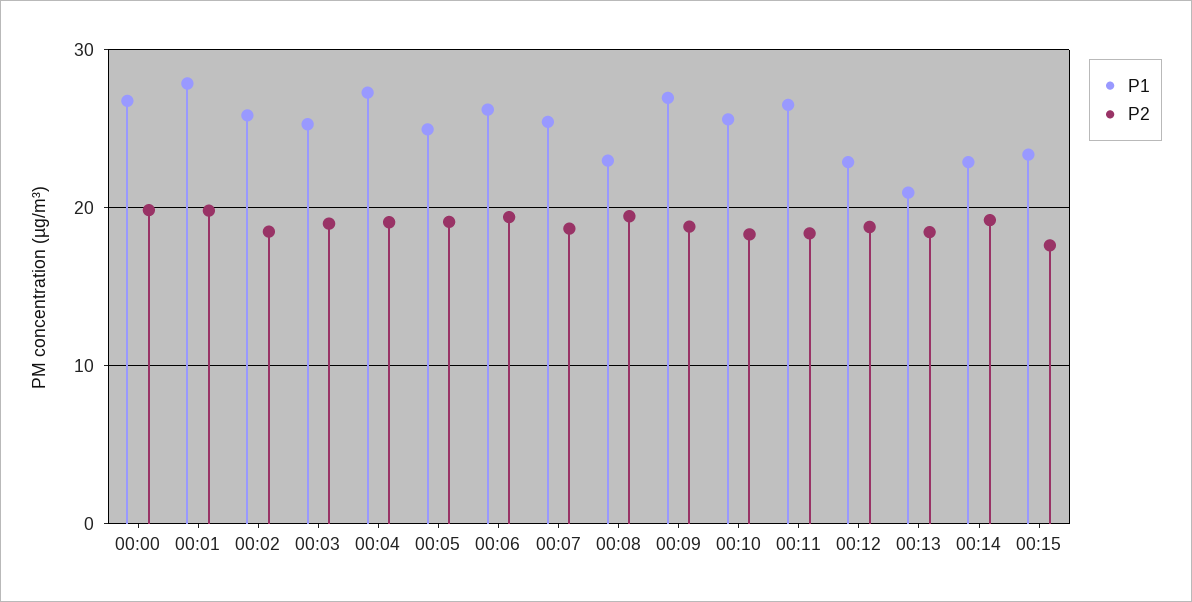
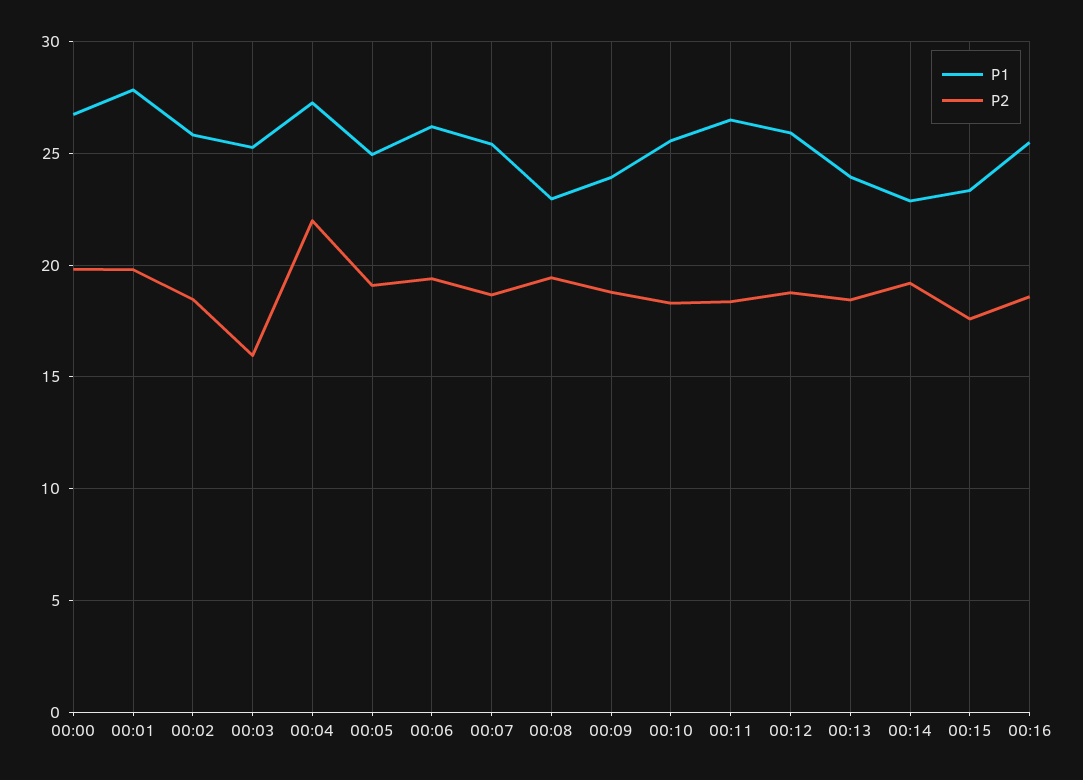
P2, 00:03: 19 -> 16
P2, 00:04: 19 -> 22
P1, 00:09: 27 -> 24
P1, 00:12: 23 -> 26
P1, 00:13: 21 -> 24
P1, 00:16: none -> 25.5
P2, 00:16: none -> 18.5

